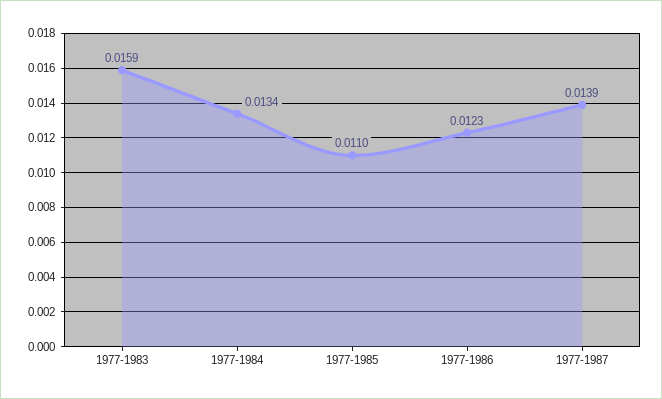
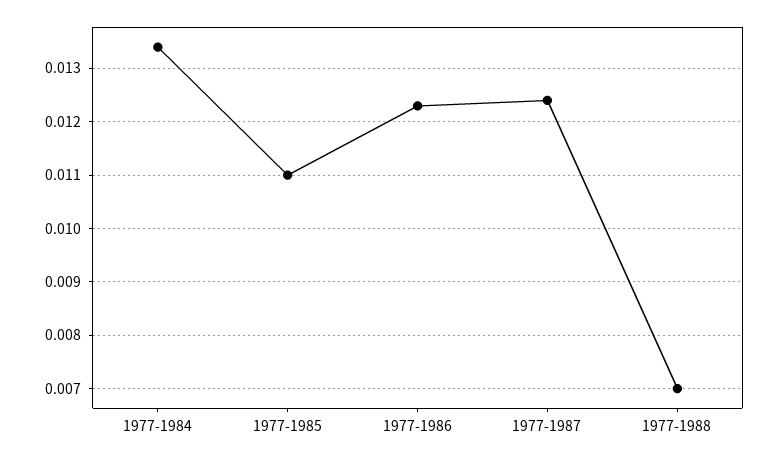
1977-1983: 0.0159 -> none
1977-1987: 0.0139 -> 0.0125
1977-1988: none -> 0.007

